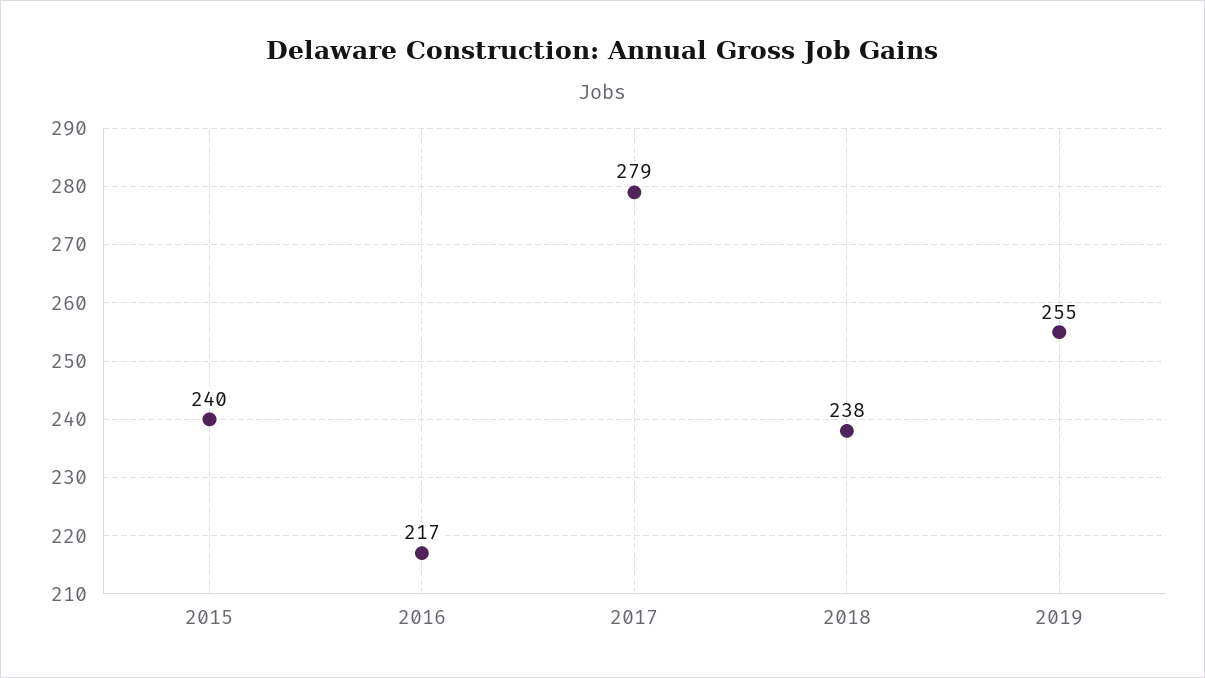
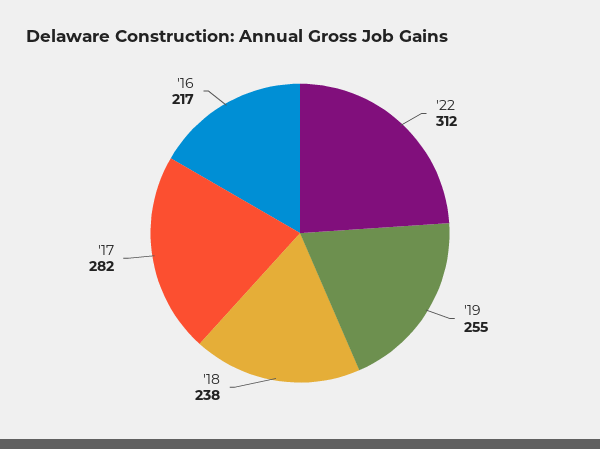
2015: 240 -> none
2017: 279 -> 282
'22: none -> 312

